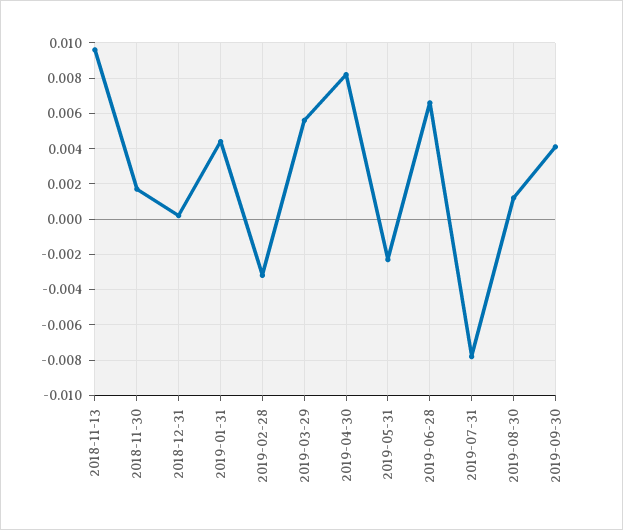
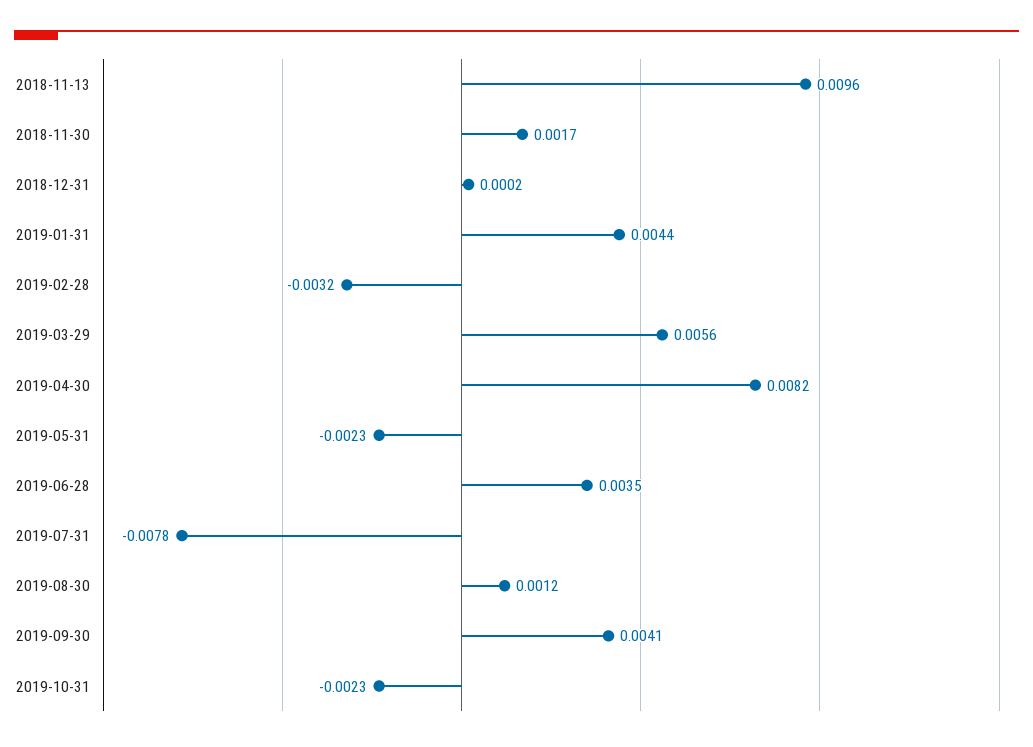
2019-06-28: 0.0065 -> 0.0035
2019-10-31: none -> -0.0023

